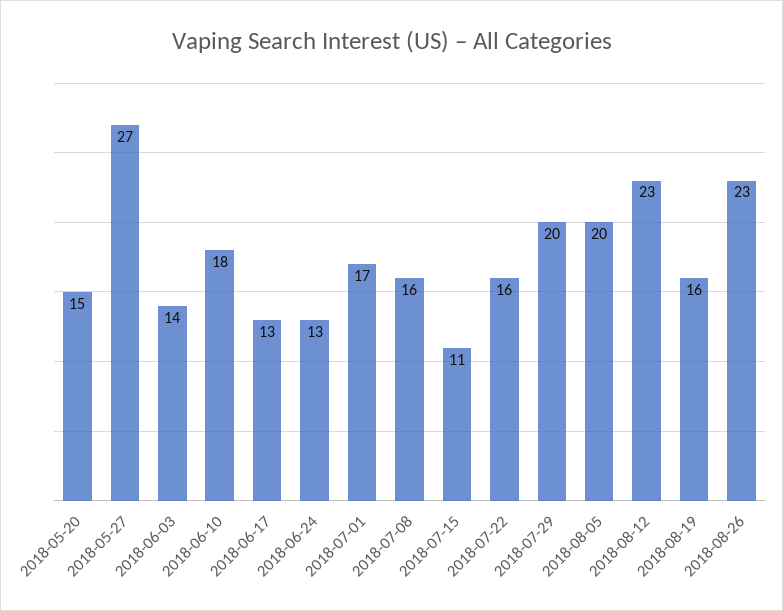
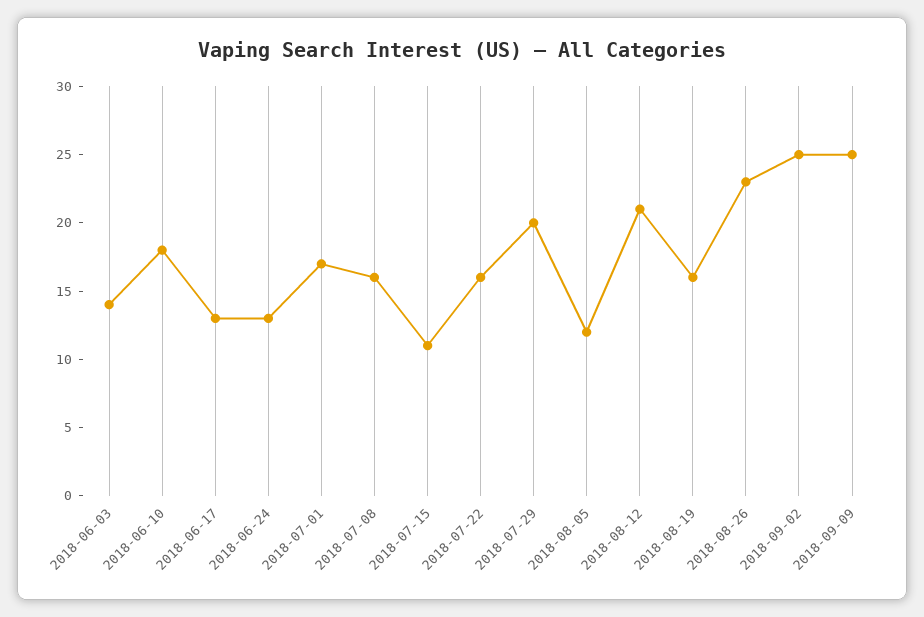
2018-05-20: 15 -> none
2018-05-27: 27 -> none
2018-08-05: 20 -> 12
2018-08-12: 23 -> 21
2018-09-02: none -> 25
2018-09-09: none -> 25

